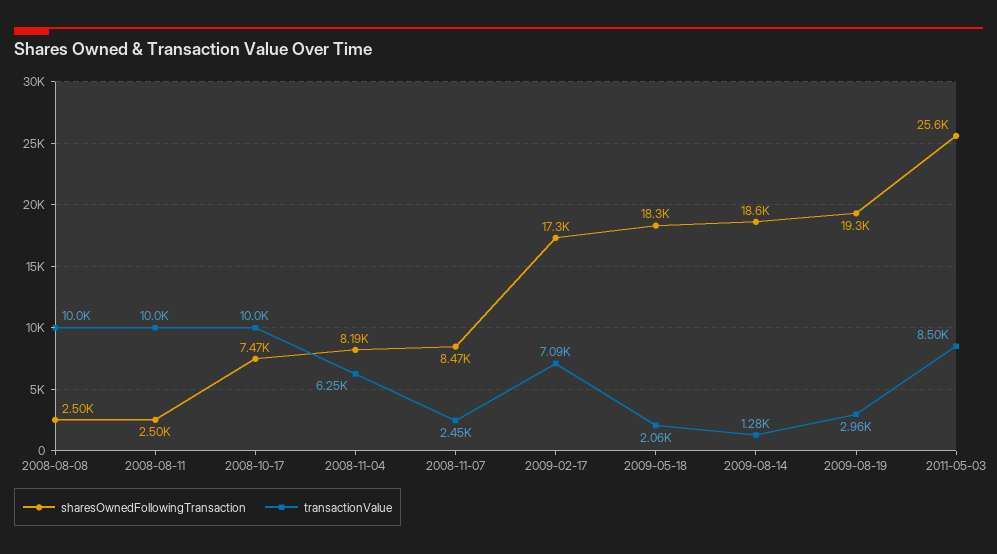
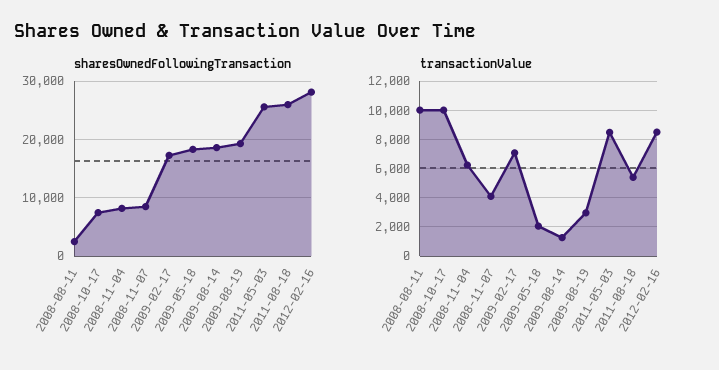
sharesOwnedFollowingTransaction, 2008-08-08: 2500 -> none
transactionValue, 2008-08-08: 10000 -> none
transactionValue, 2008-11-07: 2450 -> 4000
sharesOwnedFollowingTransaction, 2011-08-18: none -> 26000
sharesOwnedFollowingTransaction, 2012-02-16: none -> 28000
transactionValue, 2011-08-18: none -> 5500
transactionValue, 2012-02-16: none -> 8500

